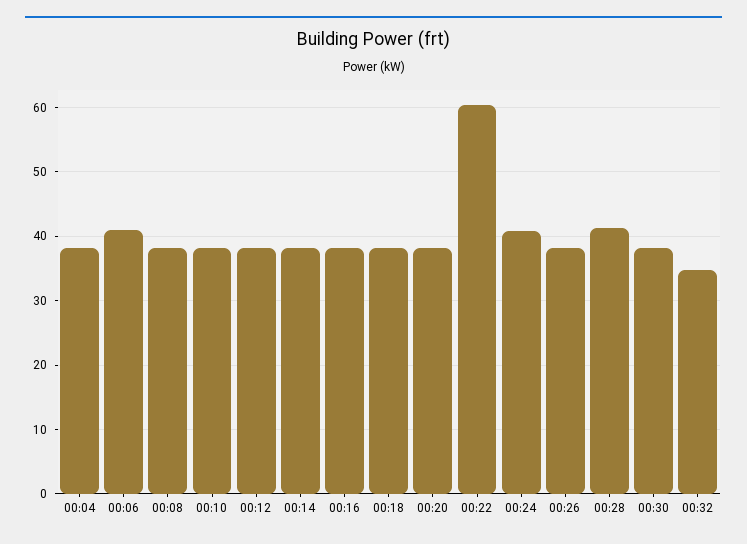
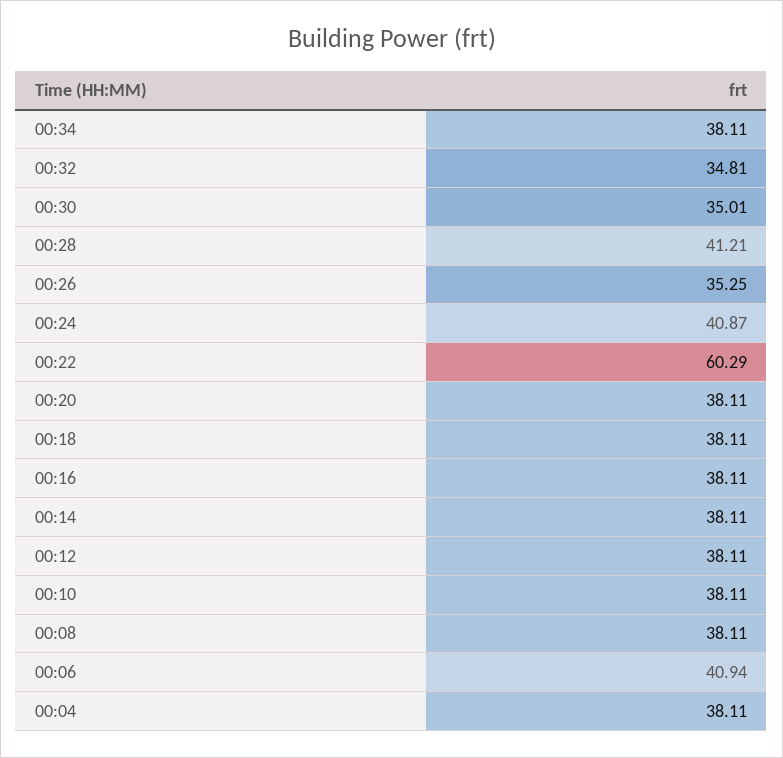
00:26: 38 -> 35.25
00:30: 38 -> 35.01
00:34: none -> 38.11

